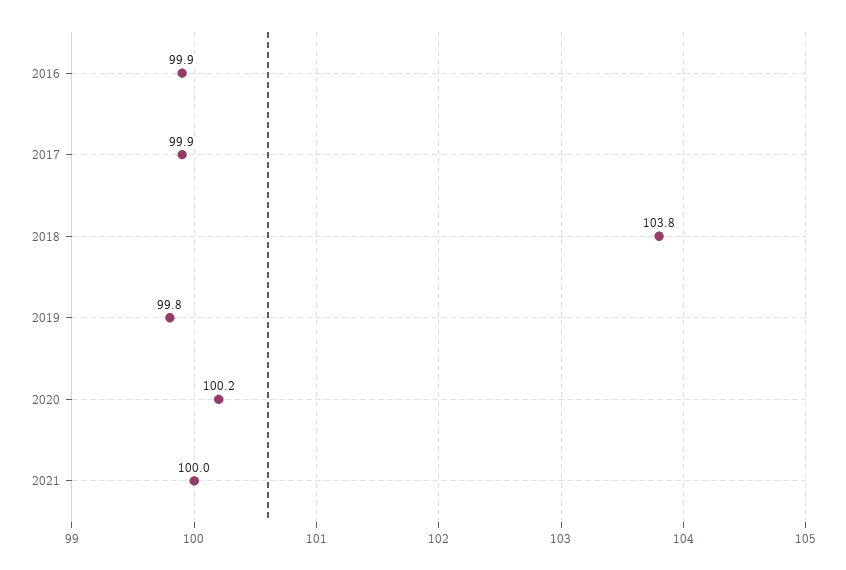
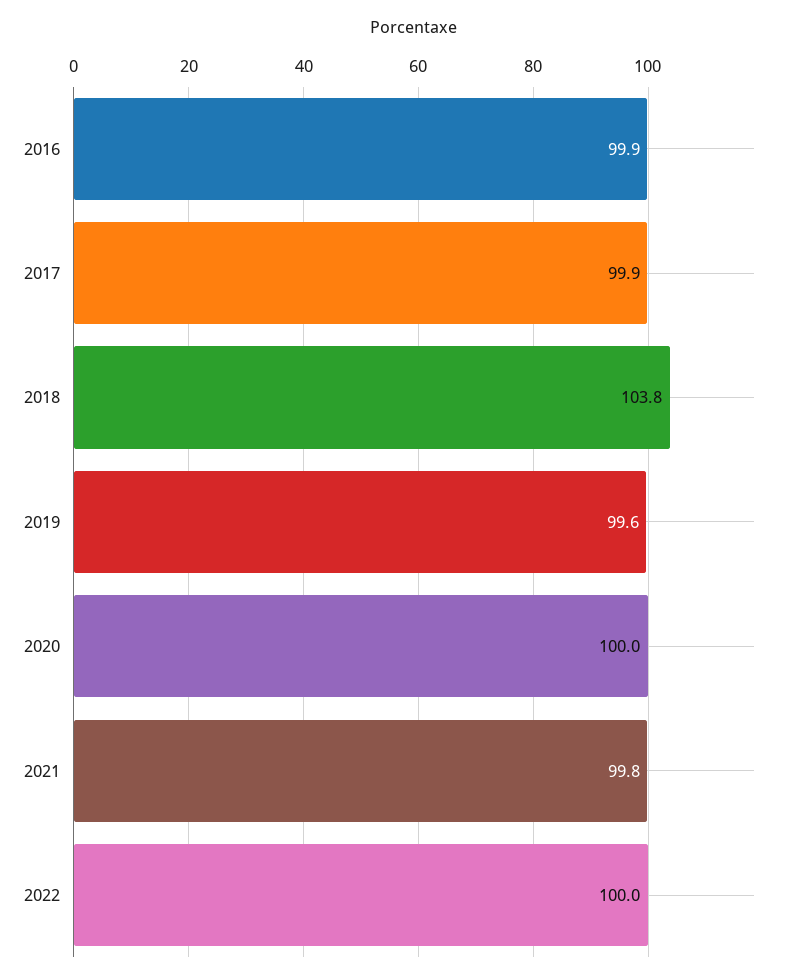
2019: 99.8 -> 99.6
2020: 100.2 -> 100
2021: 100 -> 99.8
2022: none -> 100

